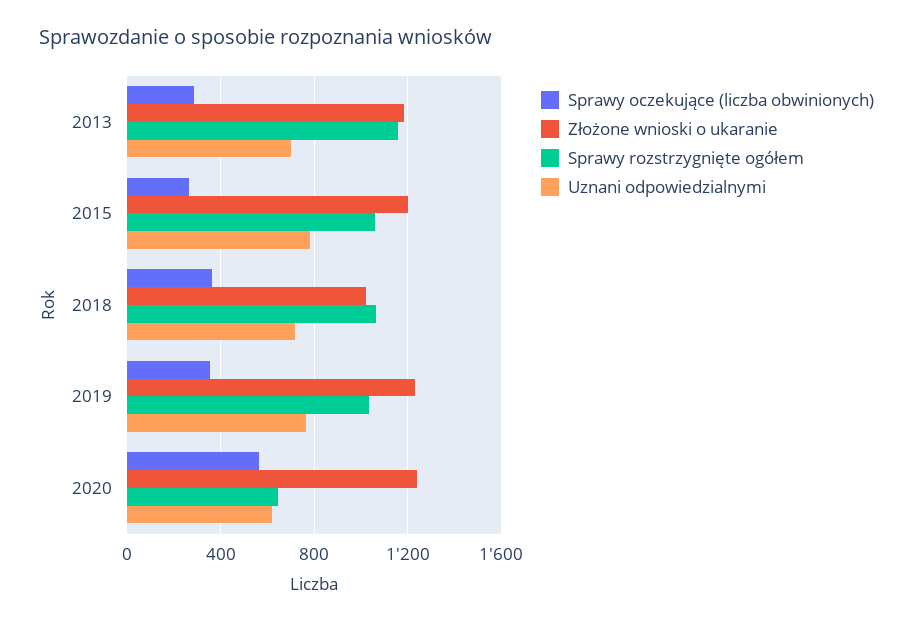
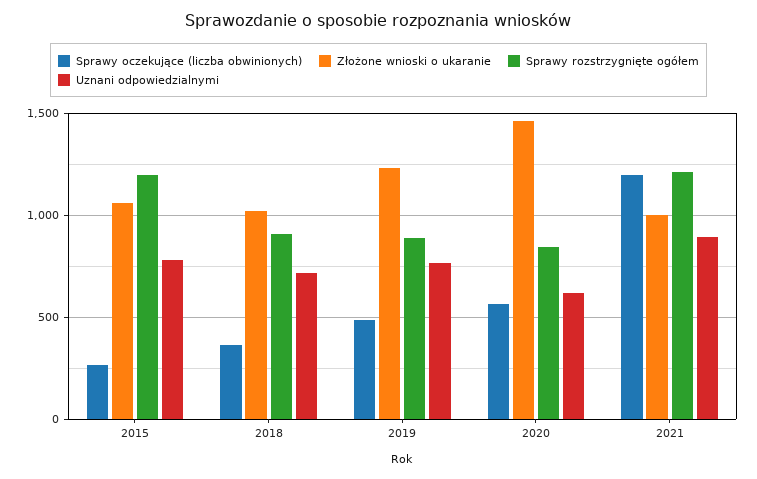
Sprawy oczekujące (liczba obwinionych), 2013: 300 -> none
Złożone wnioski o ukaranie, 2013: 1200 -> none
Sprawy rozstrzygnięte ogółem, 2013: 1150 -> none
Uznani odpowiedzialnymi, 2013: 700 -> none
Złożone wnioski o ukaranie, 2015: 1200 -> 1050
Sprawy rozstrzygnięte ogółem, 2015: 1050 -> 1200
Sprawy rozstrzygnięte ogółem, 2018: 1050 -> 900
Sprawy oczekujące (liczba obwinionych), 2019: 350 -> 500
Sprawy rozstrzygnięte ogółem, 2019: 1050 -> 900
Złożone wnioski o ukaranie, 2020: 1250 -> 1450
Sprawy rozstrzygnięte ogółem, 2020: 650 -> 850
Sprawy oczekujące (liczba obwinionych), 2021: none -> 1200
Złożone wnioski o ukaranie, 2021: none -> 1000
Sprawy rozstrzygnięte ogółem, 2021: none -> 1200
Uznani odpowiedzialnymi, 2021: none -> 900

